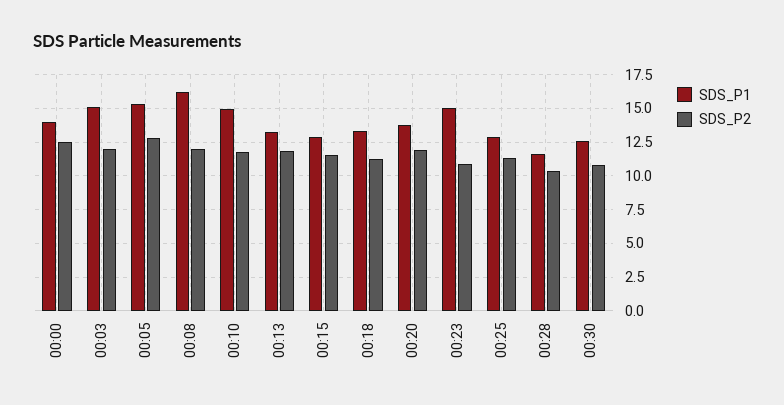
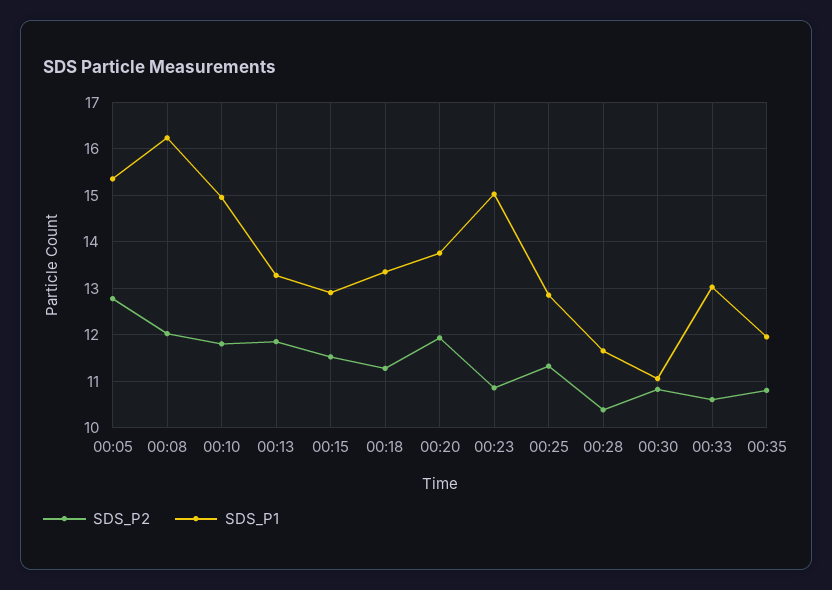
SDS_P1, 00:00: 14 -> none
SDS_P2, 00:00: 12.5 -> none
SDS_P1, 00:03: 15 -> none
SDS_P2, 00:03: 12 -> none
SDS_P1, 00:30: 12.5 -> 11
SDS_P2, 00:33: none -> 10.6
SDS_P1, 00:33: none -> 13
SDS_P2, 00:35: none -> 10.8
SDS_P1, 00:35: none -> 12

